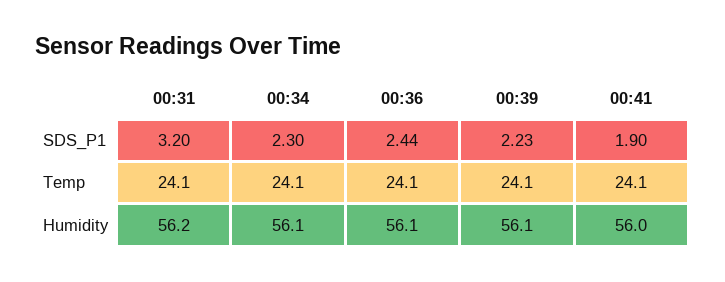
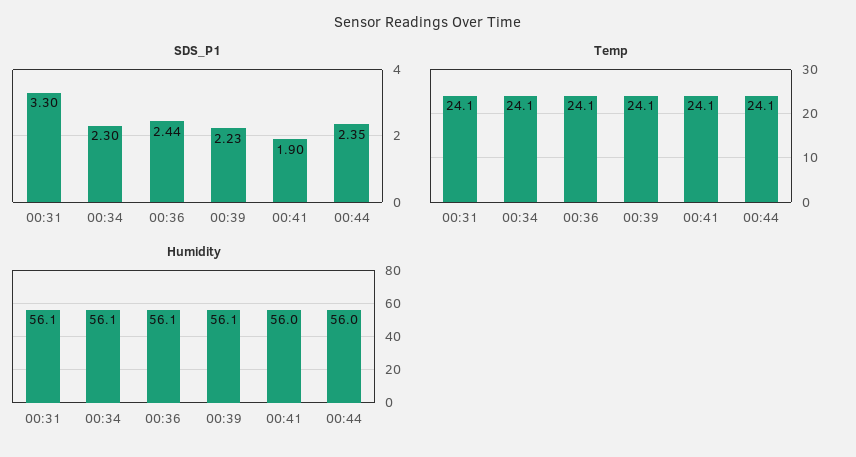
SDS_P1, 00:31: 3.2 -> 3.3
Humidity, 00:31: 56.2 -> 56.1
SDS_P1, 00:44: none -> 2.35
Temp, 00:44: none -> 24.1
Humidity, 00:44: none -> 56

